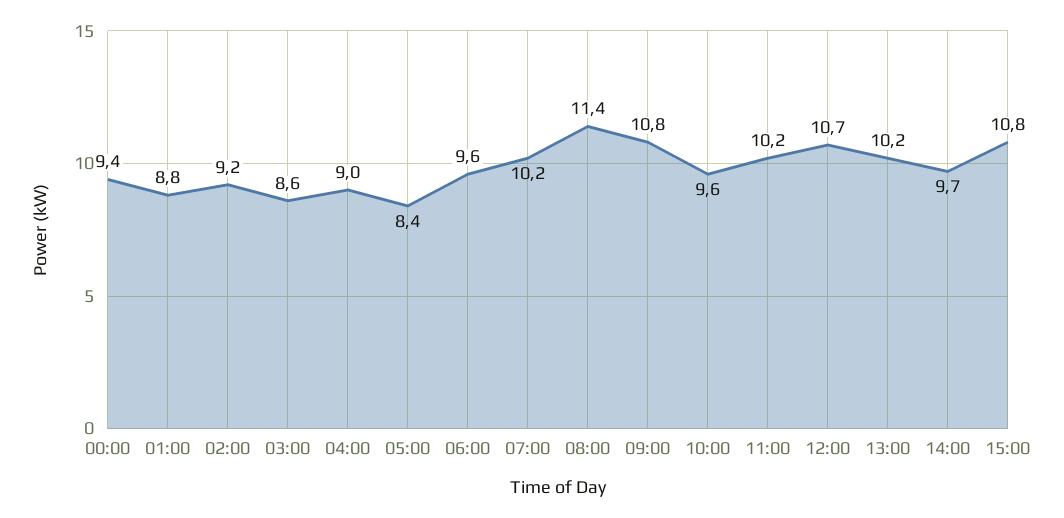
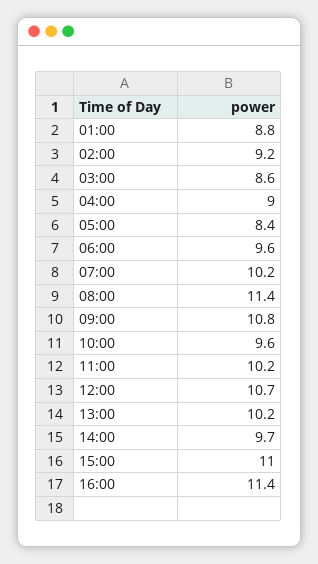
00:00: 9.4 -> none
15:00: 10.8 -> 11
16:00: none -> 11.4

